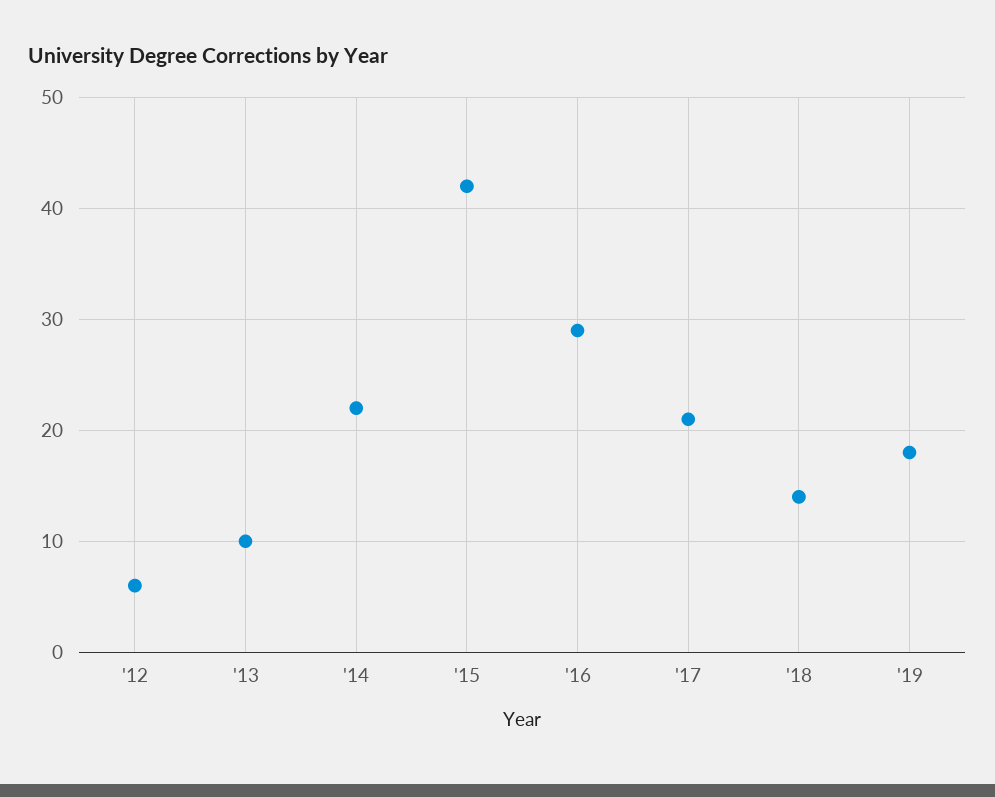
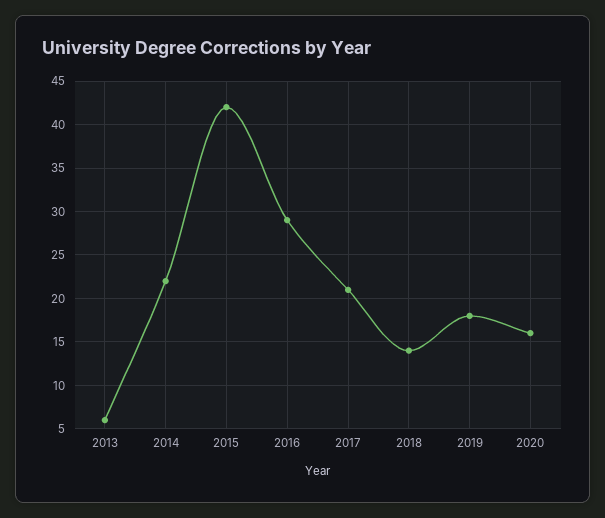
'12: 6 -> none
'13: 10 -> 6
2020: none -> 16

